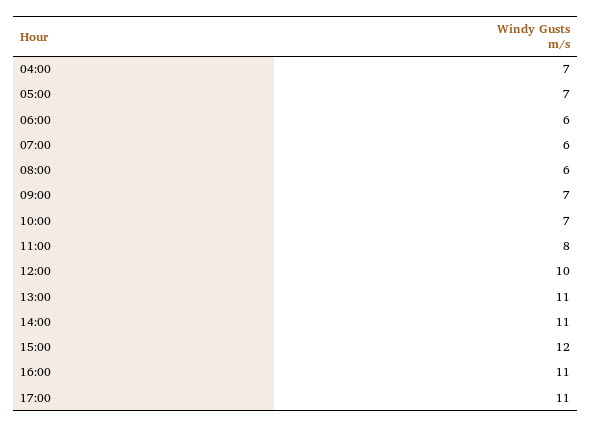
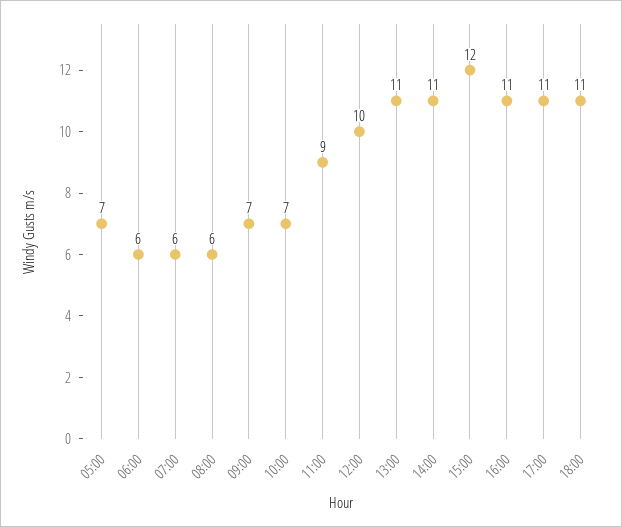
04:00: 7 -> none
11:00: 8 -> 9
18:00: none -> 11

